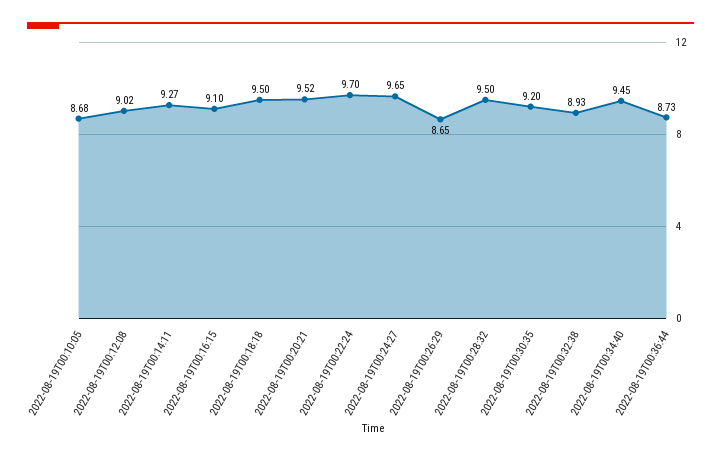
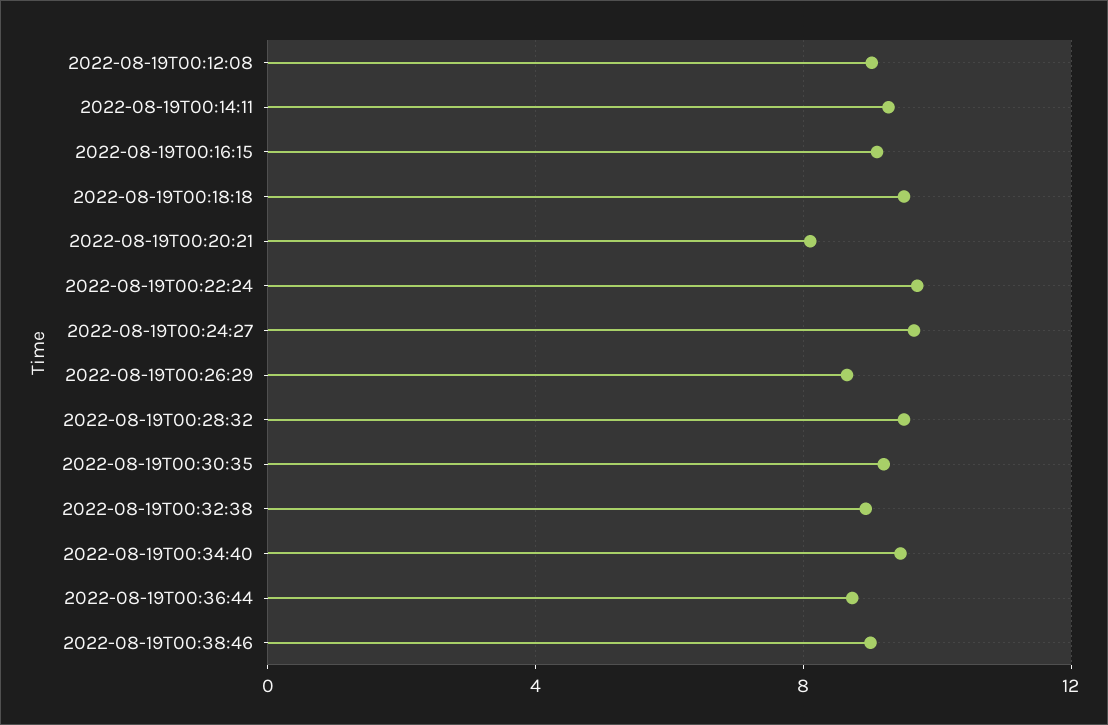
2022-08-19T00:10:05: 8.68 -> none
2022-08-19T00:20:21: 9.52 -> 8
2022-08-19T00:38:46: none -> 9

